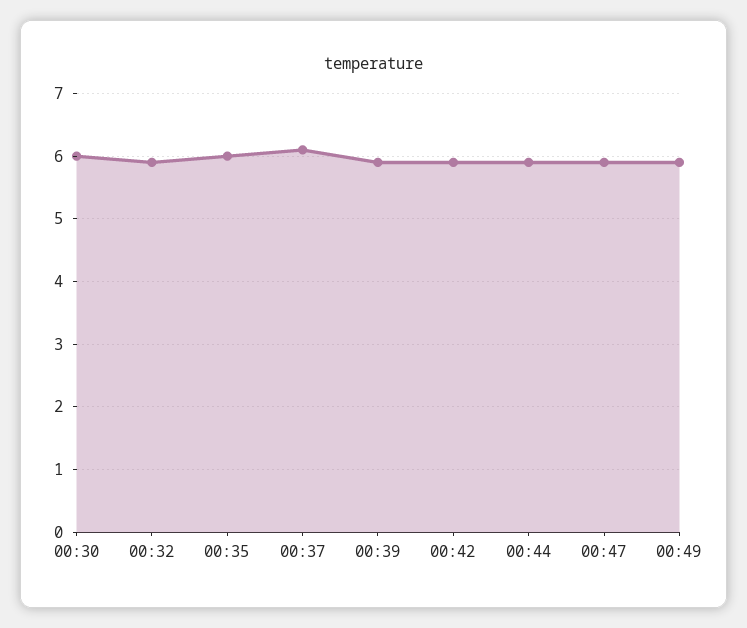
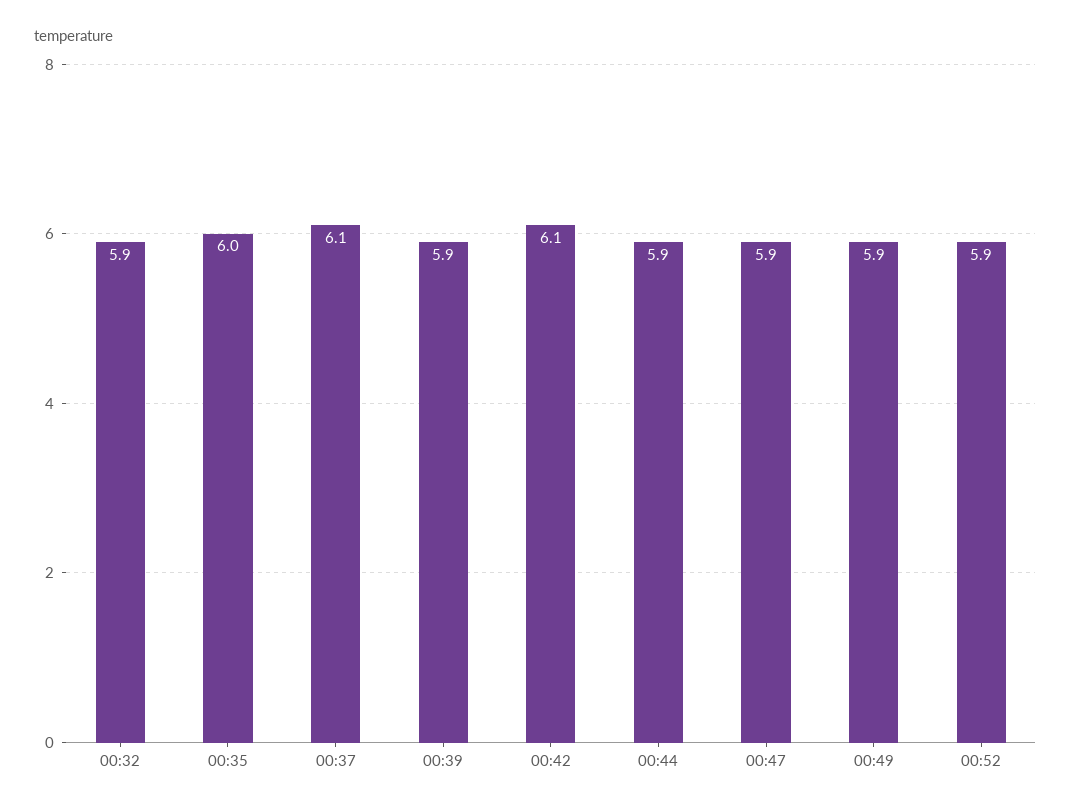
00:30: 6 -> none
00:42: 5.9 -> 6.1
00:52: none -> 5.9

